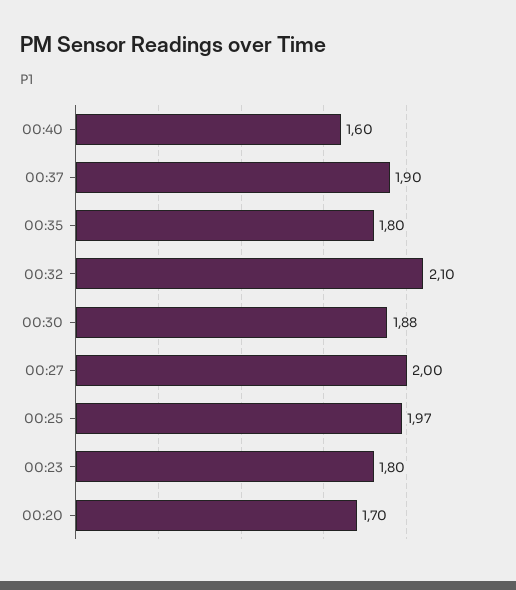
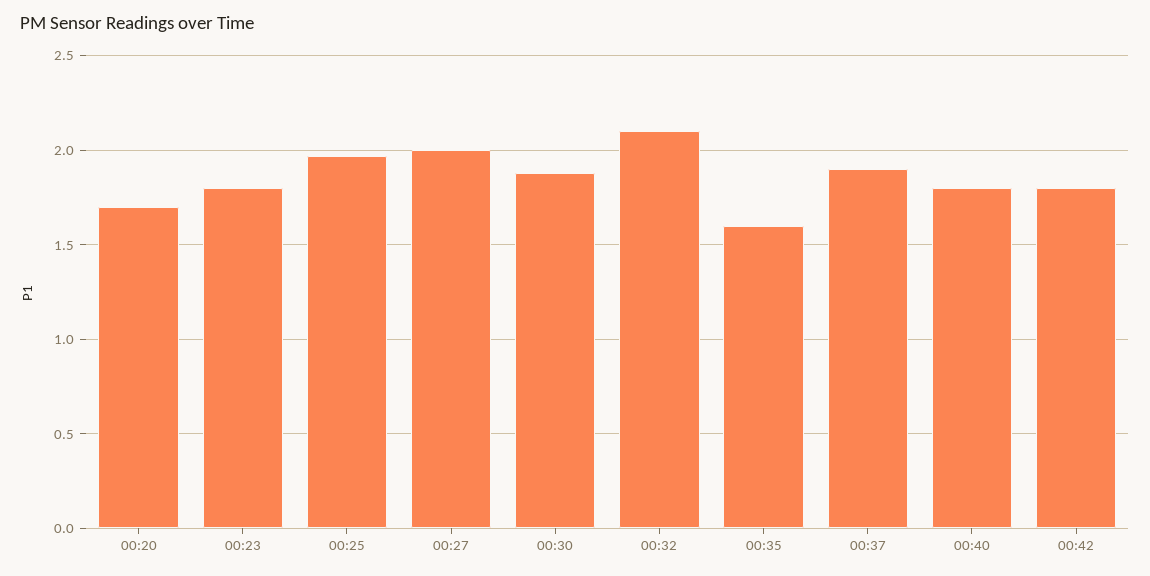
00:40: 1.6 -> 1.8
00:35: 1.8 -> 1.6
00:42: none -> 1.8

